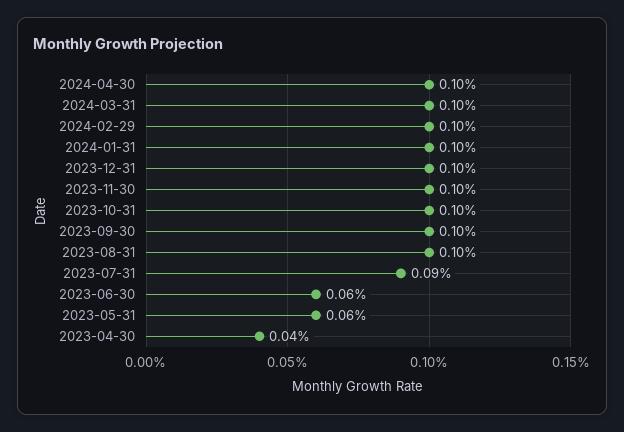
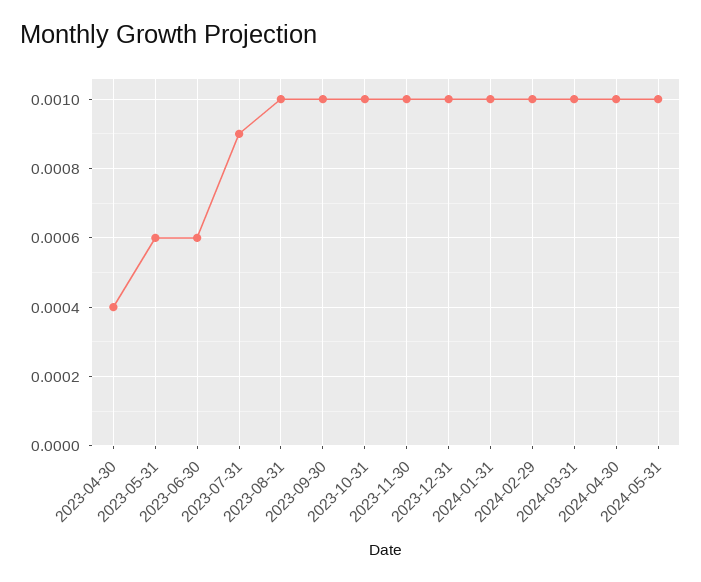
2024-05-31: none -> 0.001

